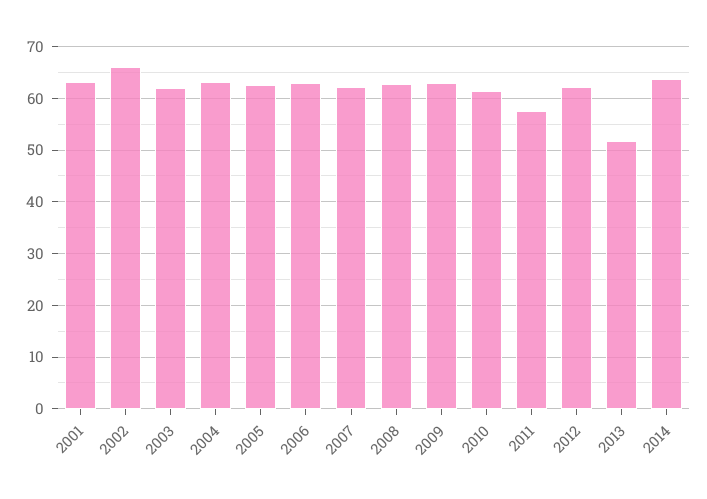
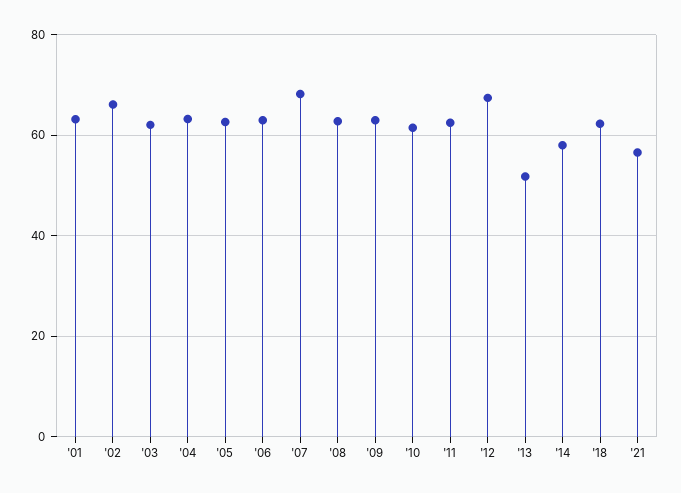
2007: 62 -> 68
2011: 58 -> 62
2012: 62 -> 68
2014: 64 -> 58
'18: none -> 62
'21: none -> 56

